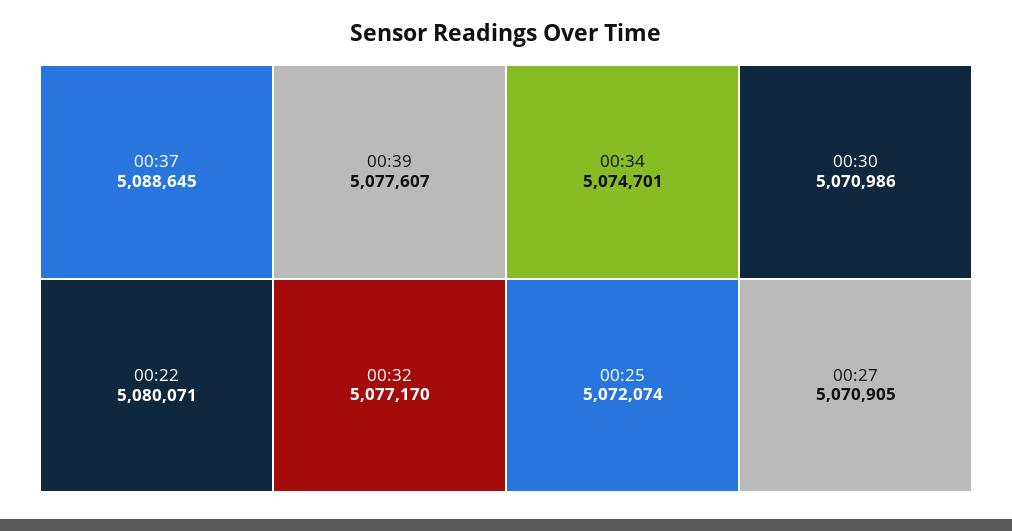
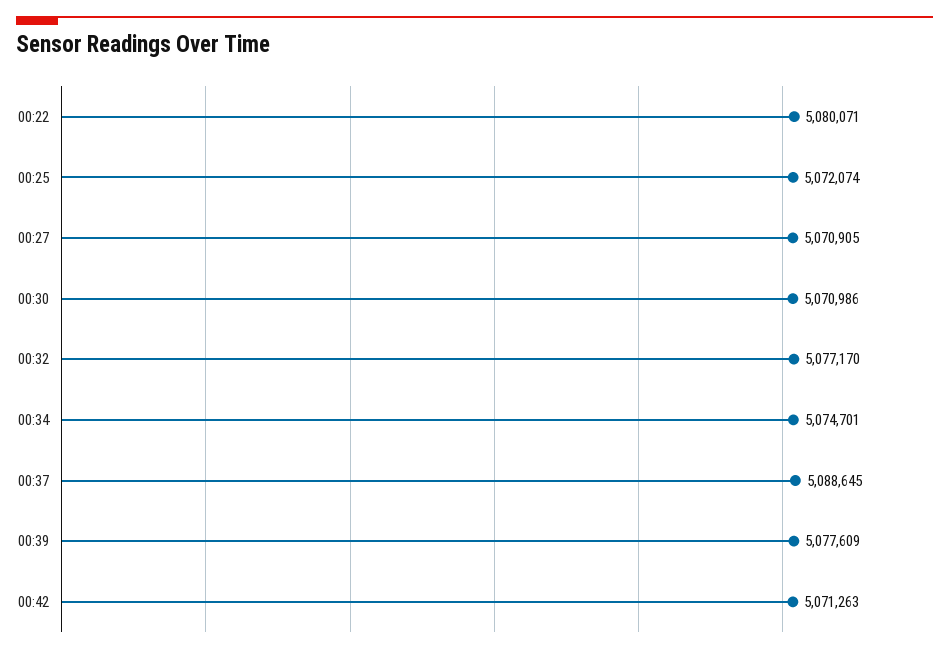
00:39: 5077607 -> 5077609
00:42: none -> 5071263

